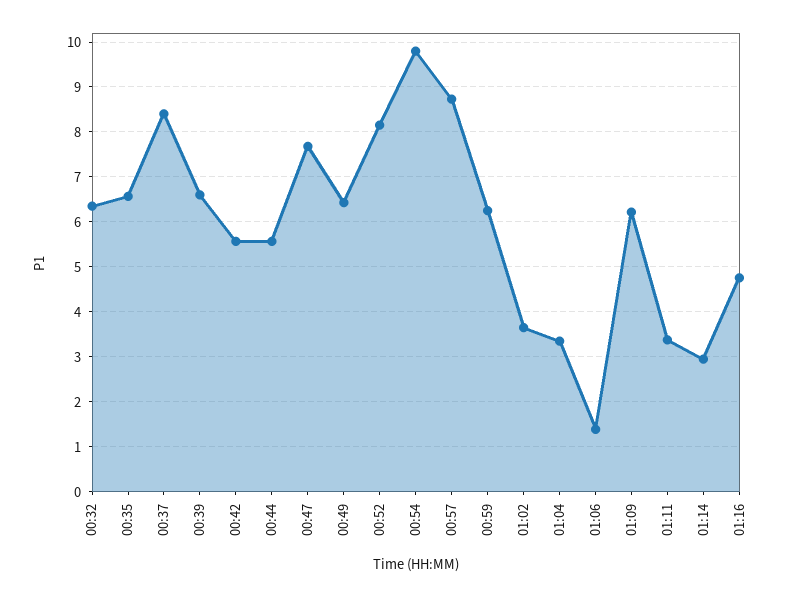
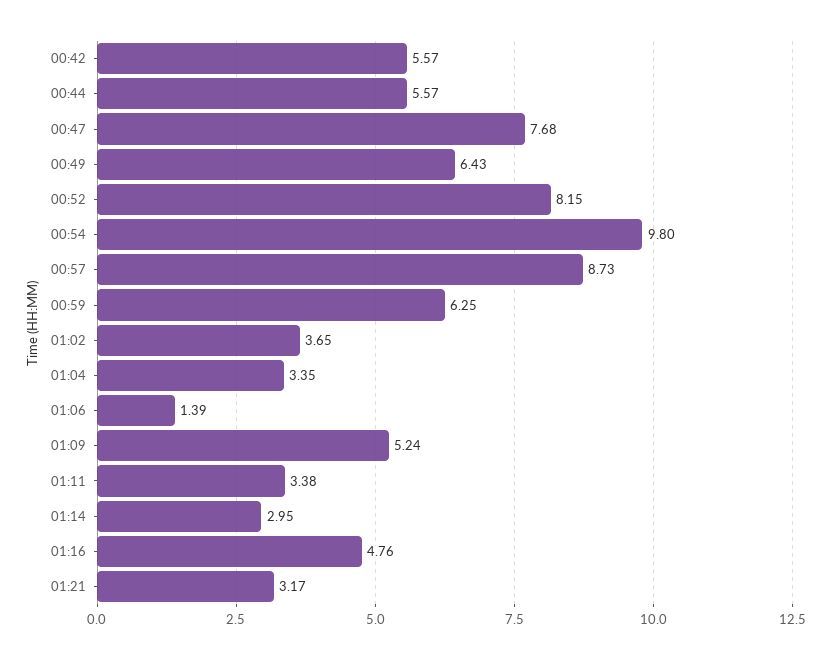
00:32: 6.4 -> none
00:35: 6.6 -> none
00:37: 8.4 -> none
00:39: 6.6 -> none
01:09: 6.2 -> 5.24
01:21: none -> 3.17

